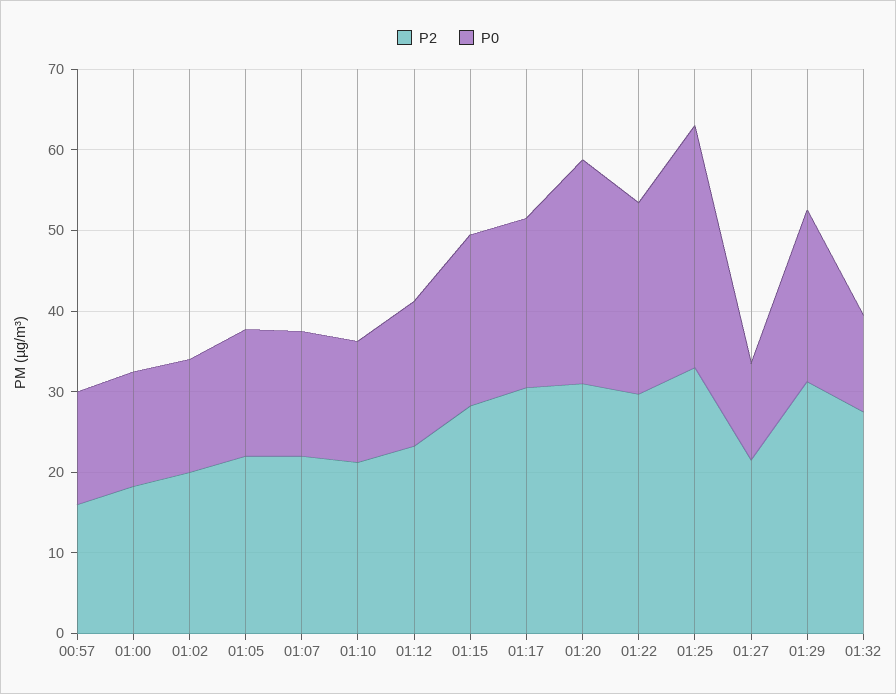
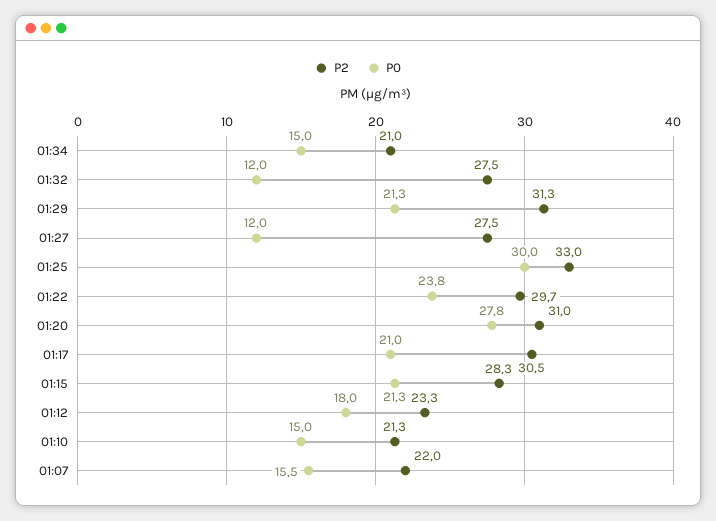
P2, 00:57: 16 -> none
P0, 00:57: 14 -> none
P2, 01:00: 18 -> none
P0, 01:00: 14 -> none
P2, 01:02: 20 -> none
P0, 01:02: 14 -> none
P2, 01:05: 22 -> none
P0, 01:05: 16 -> none
P2, 01:27: 22 -> 27.5
P2, 01:34: none -> 21
P0, 01:34: none -> 15

